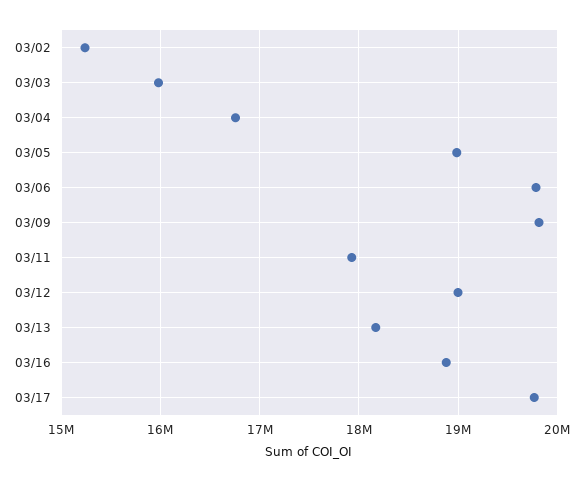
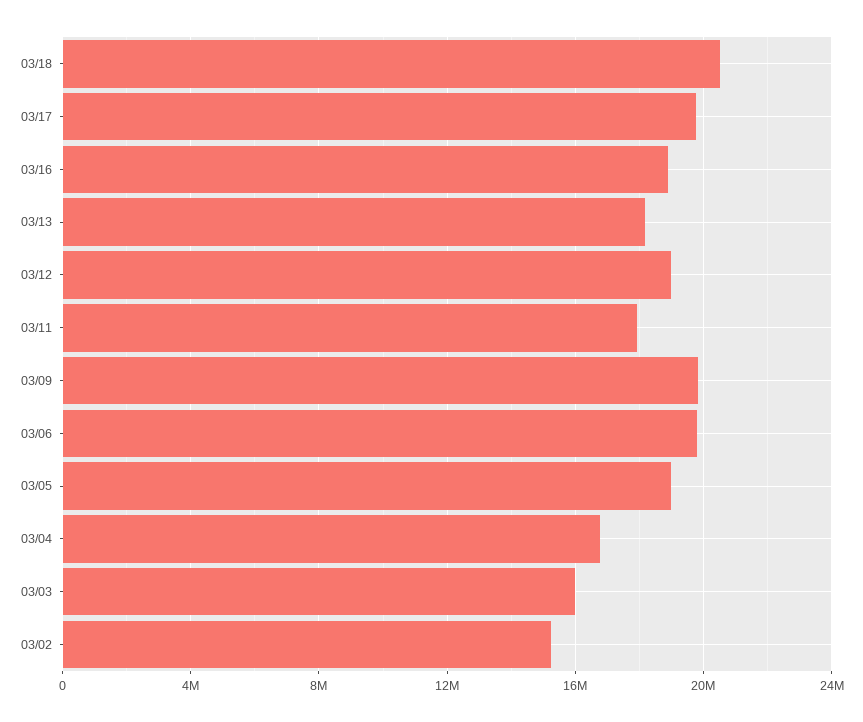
03/18: none -> 20500000

